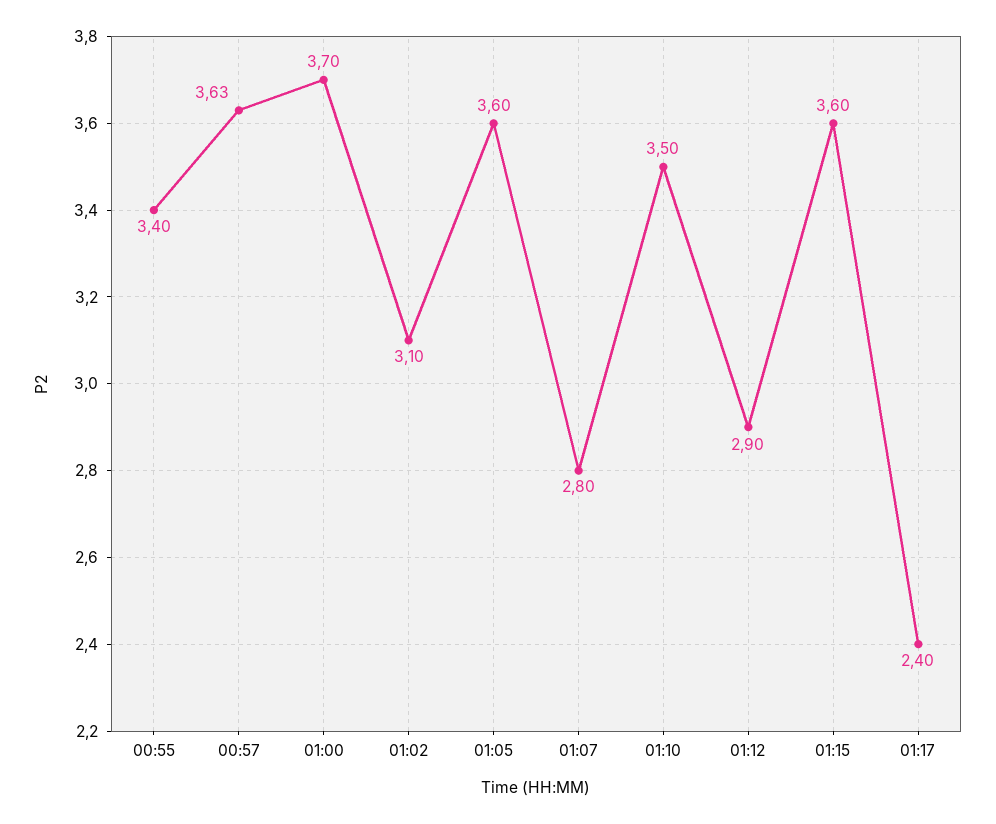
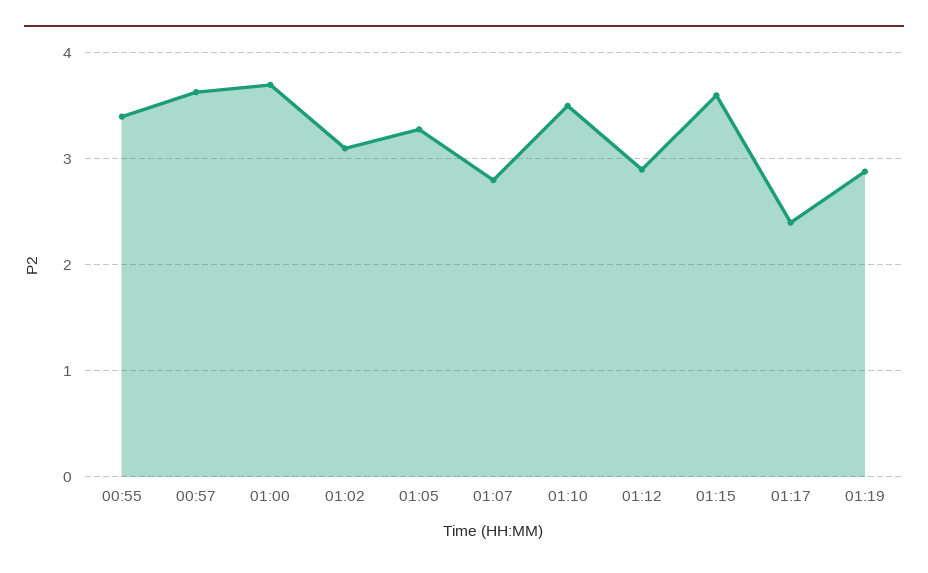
01:05: 3.6 -> 3.3
01:19: none -> 2.9

